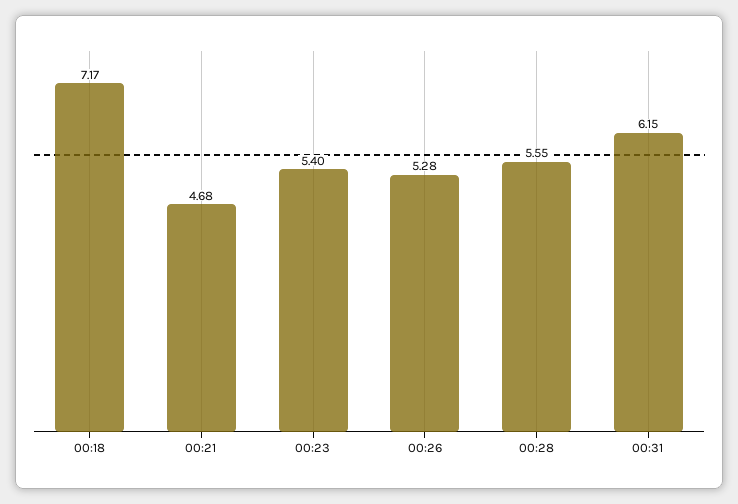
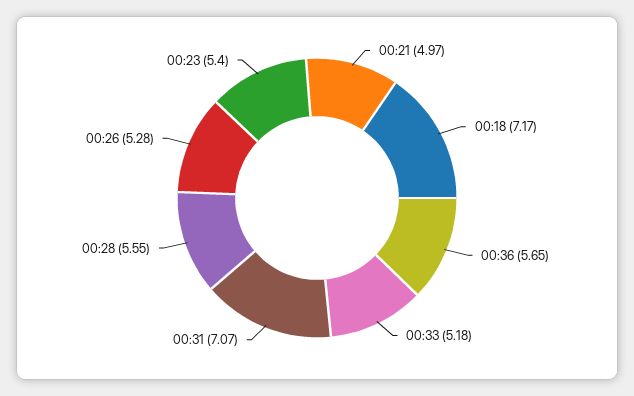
00:21: 4.68 -> 4.97
00:31: 6.15 -> 7.07
00:36: none -> 5.65
00:33: none -> 5.18

